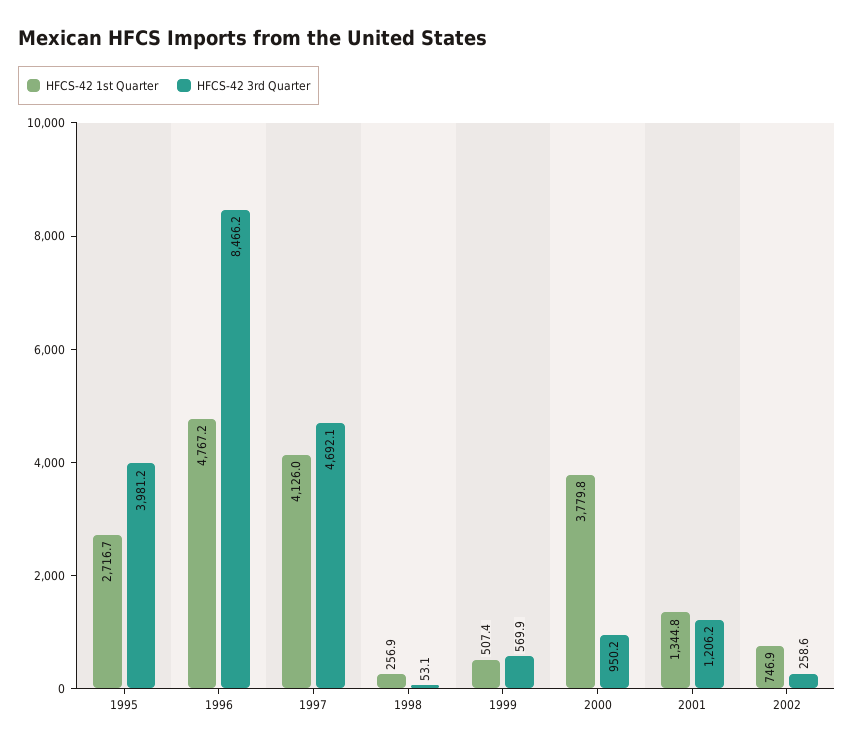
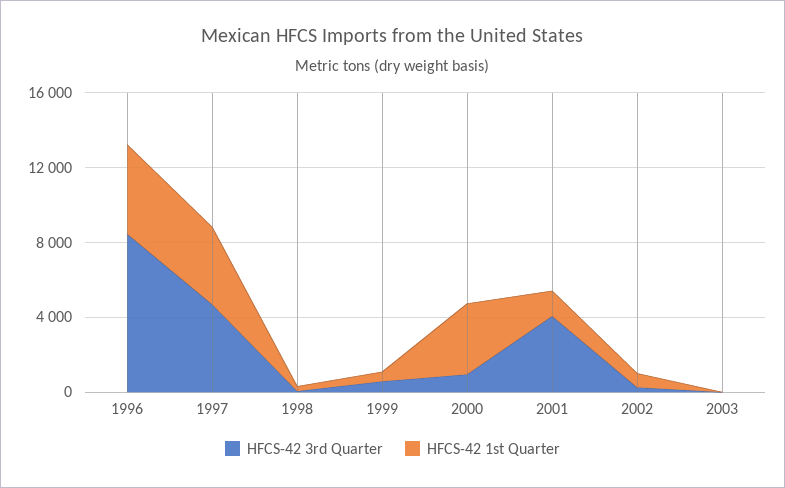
HFCS-42 1st Quarter, 1995: 2716.7 -> none
HFCS-42 3rd Quarter, 1995: 3981.2 -> none
HFCS-42 3rd Quarter, 2001: 1206.2 -> 4000
HFCS-42 3rd Quarter, 2003: none -> 0
HFCS-42 1st Quarter, 2003: none -> 0

